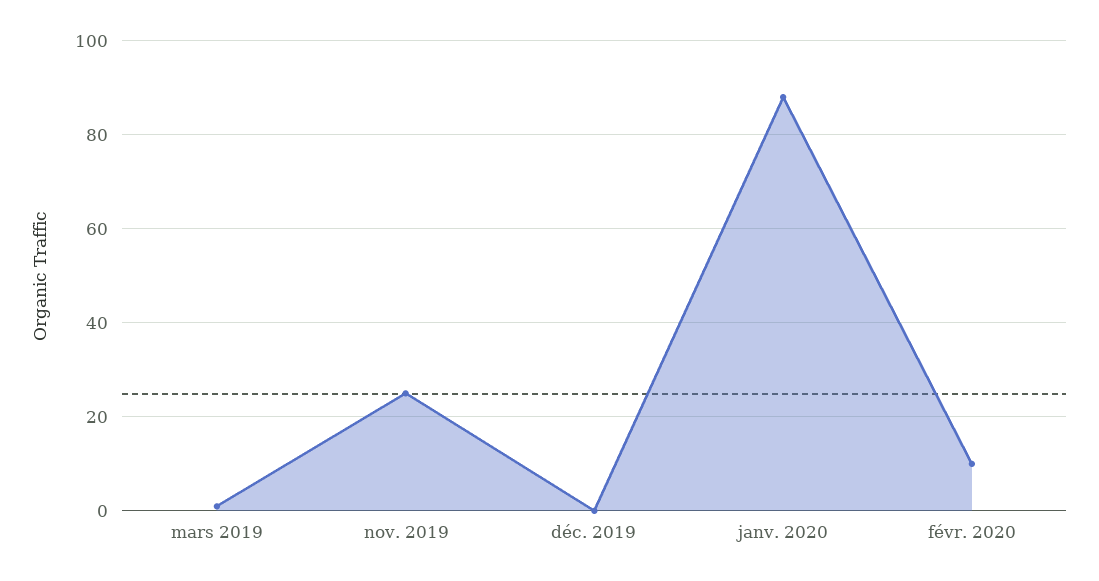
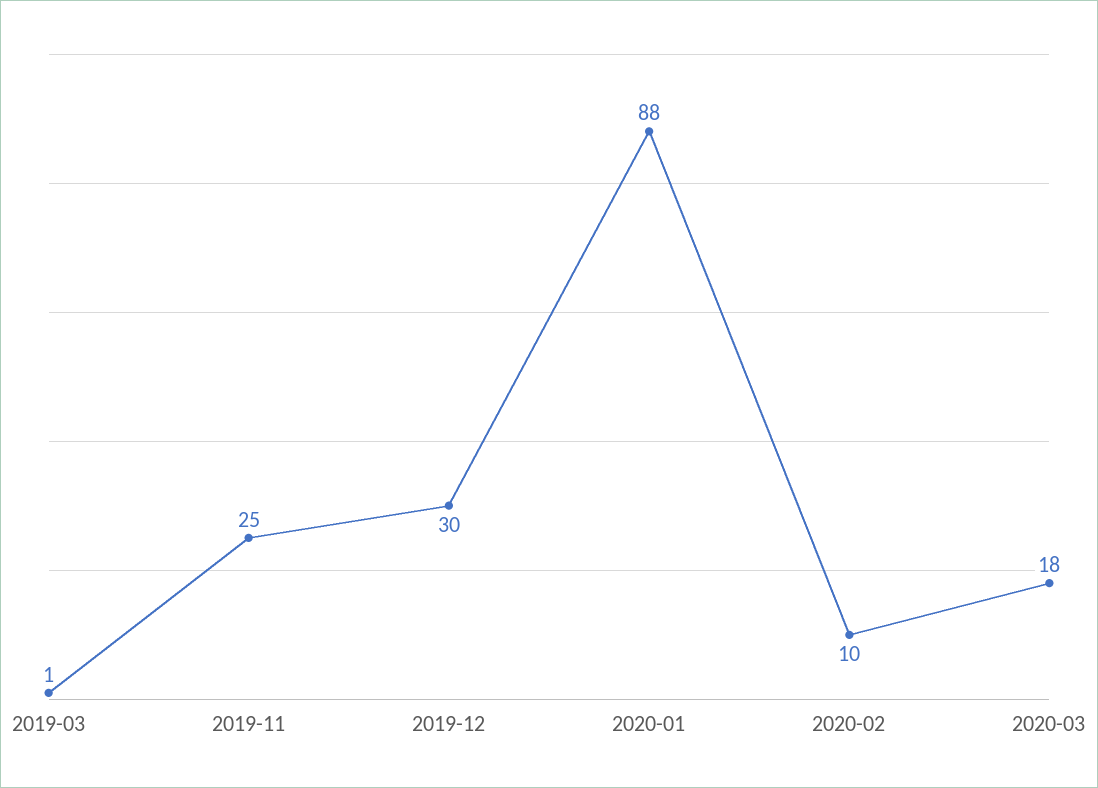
déc. 2019: 0 -> 30
2020-03: none -> 18

